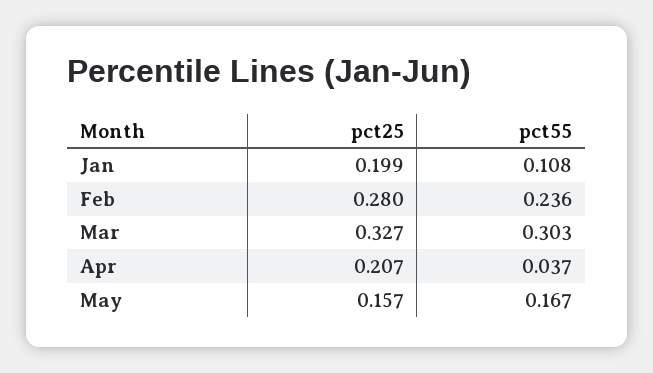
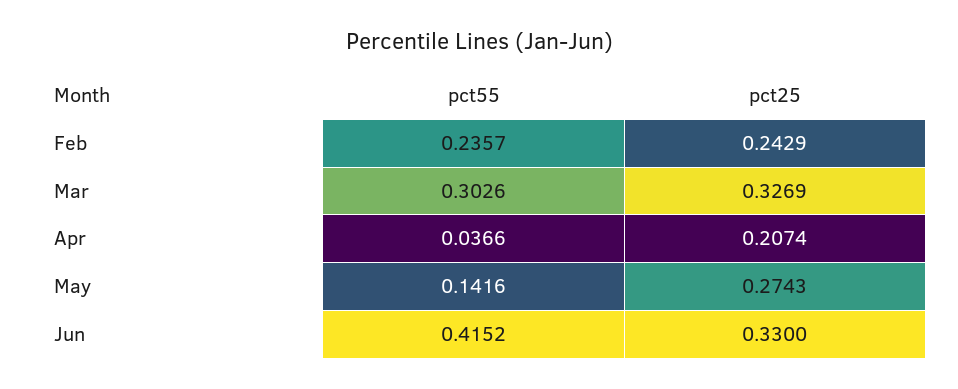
pct25, Jan: 0.199 -> none
pct55, Jan: 0.108 -> none
pct25, Feb: 0.28 -> 0.2429
pct25, May: 0.157 -> 0.2743
pct55, May: 0.167 -> 0.1416
pct55, Jun: none -> 0.4152
pct25, Jun: none -> 0.33

